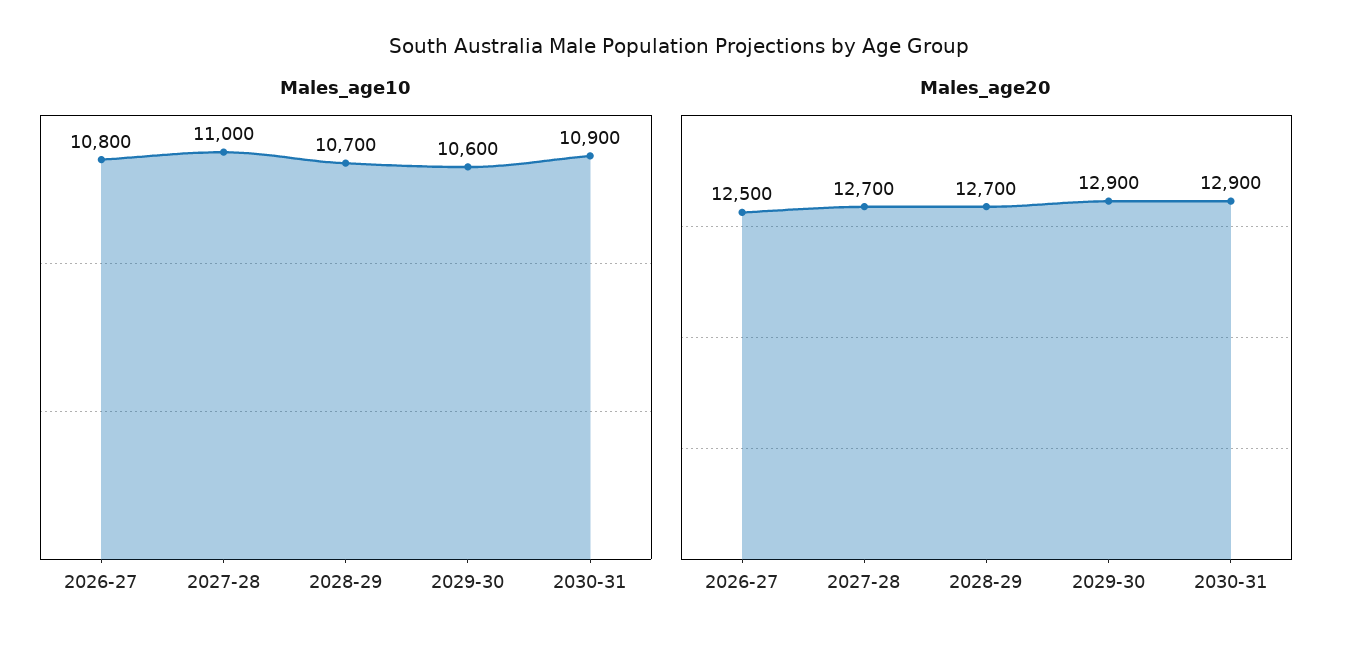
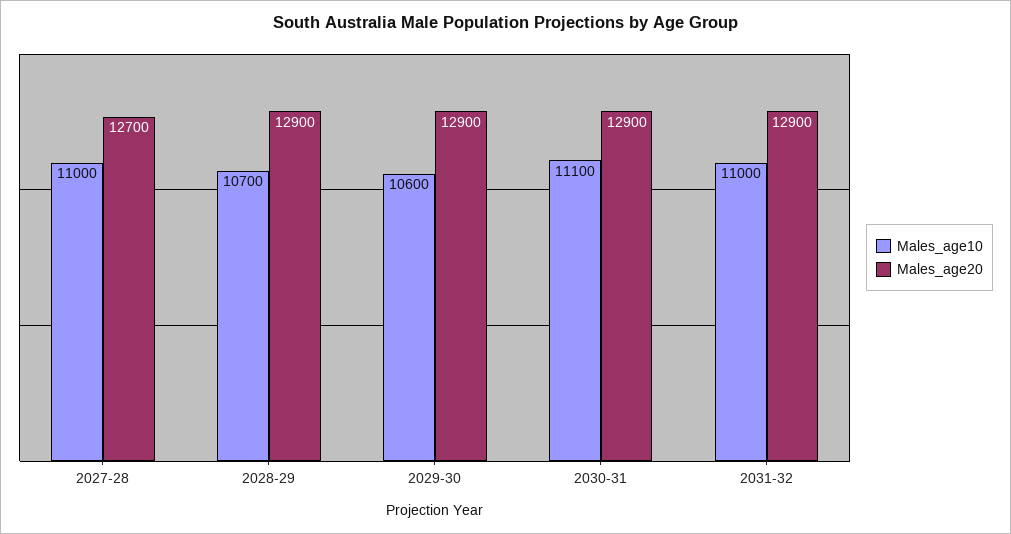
Males_age10, 2026-27: 10800 -> none
Males_age10, 2030-31: 10900 -> 11100
Males_age20, 2026-27: 12500 -> none
Males_age20, 2028-29: 12700 -> 12900
Males_age10, 2031-32: none -> 11000
Males_age20, 2031-32: none -> 12900

